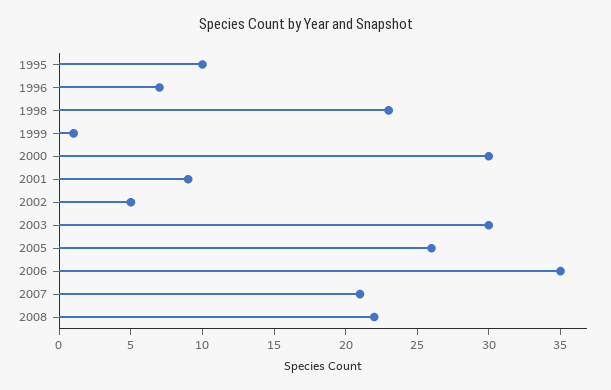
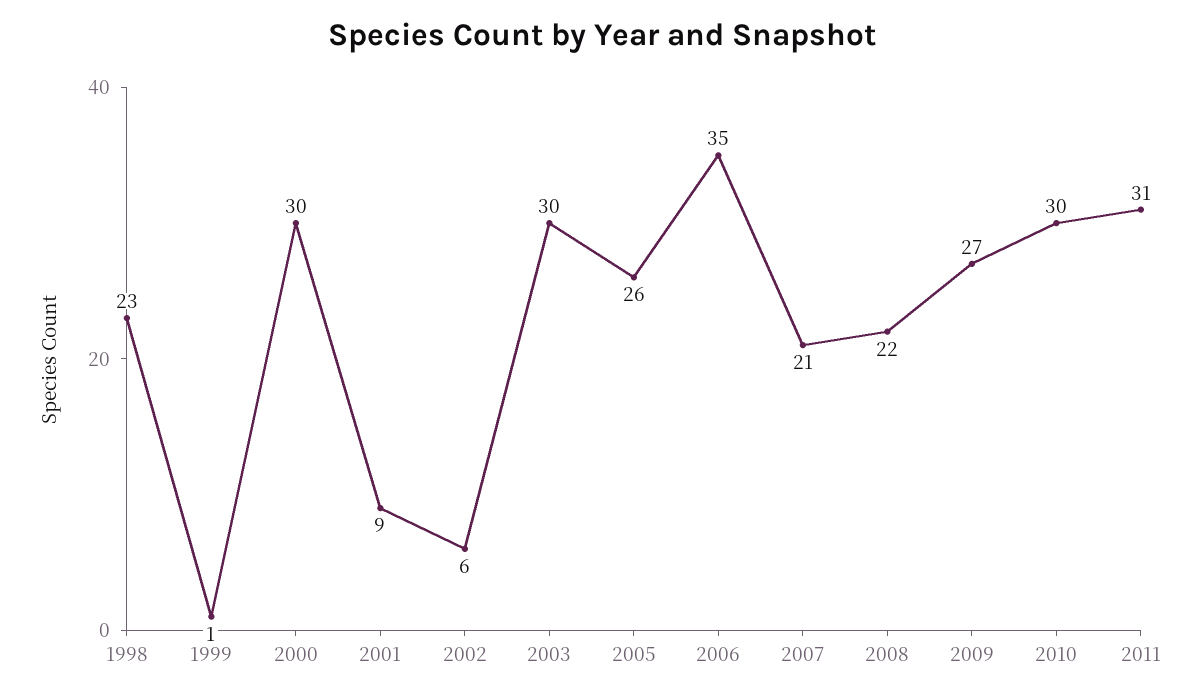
1995: 10 -> none
1996: 7 -> none
2002: 5 -> 6
2009: none -> 27
2010: none -> 30
2011: none -> 31

